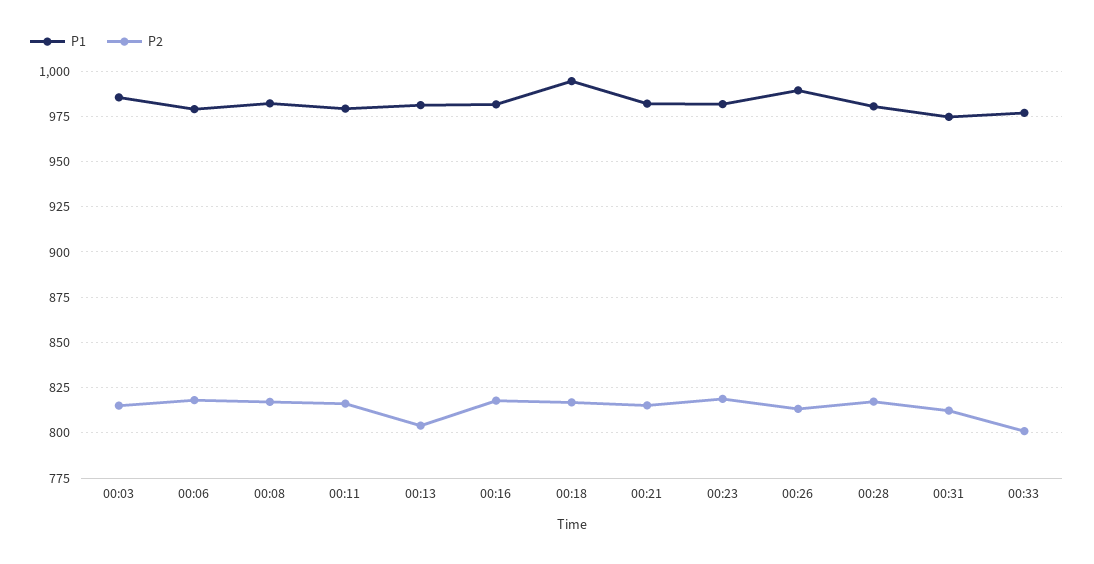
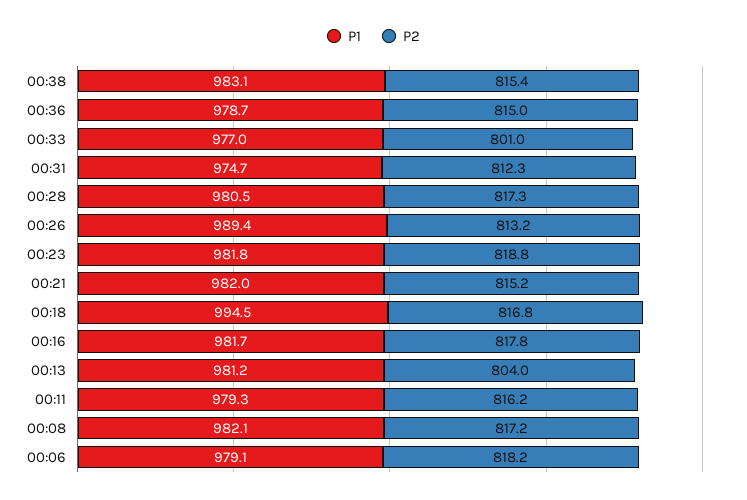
P1, 00:03: 985 -> none
P2, 00:03: 815 -> none
P1, 00:38: none -> 983.1
P2, 00:38: none -> 815.4
P1, 00:36: none -> 978.7
P2, 00:36: none -> 815

